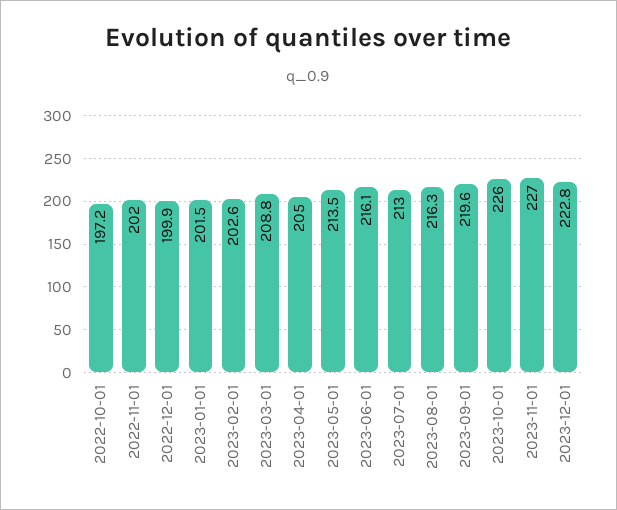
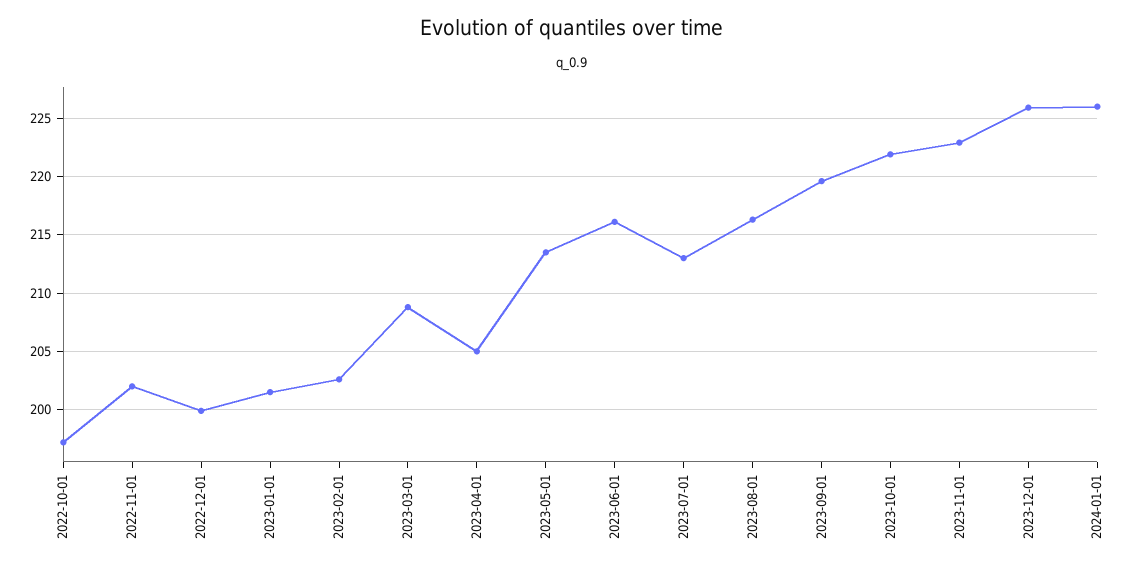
2023-10-01: 226 -> 222
2023-11-01: 227 -> 223
2023-12-01: 222.8 -> 226
2024-01-01: none -> 226

